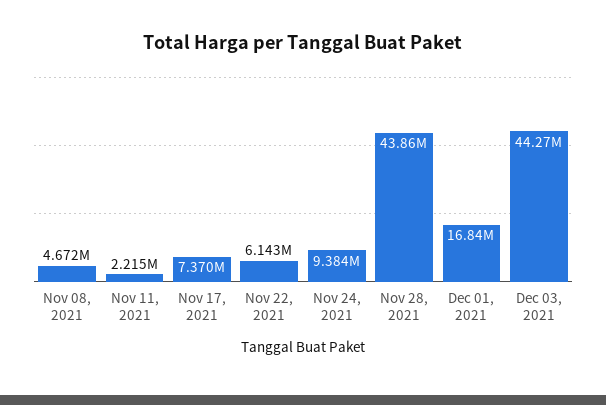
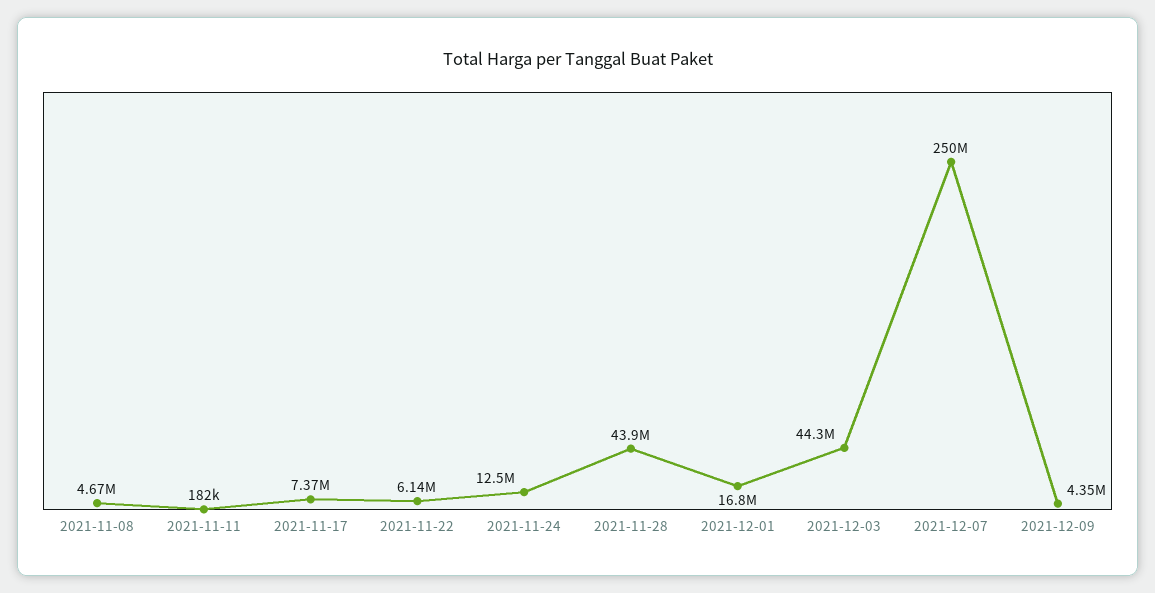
Nov 11, 2021: 2215000 -> 182000
Nov 24, 2021: 9384000 -> 12500000
2021-12-07: none -> 250000000
2021-12-09: none -> 4350000

